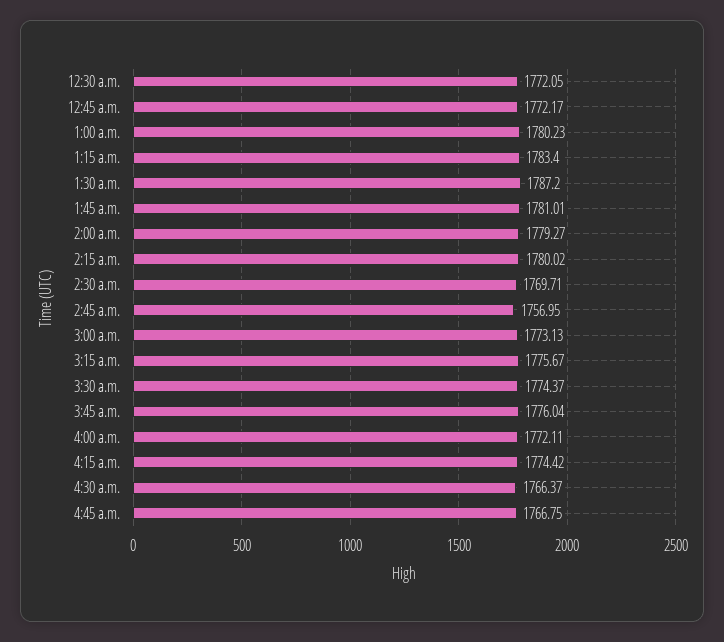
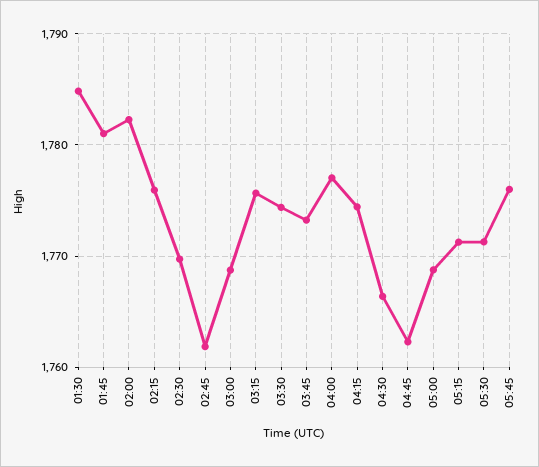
12:30 a.m.: 1772.05 -> none
12:45 a.m.: 1772.17 -> none
1:00 a.m.: 1780.23 -> none
1:15 a.m.: 1783.4 -> none
1:30 a.m.: 1787.2 -> 1785
2:00 a.m.: 1779.27 -> 1782
2:15 a.m.: 1780.02 -> 1776
2:45 a.m.: 1756.95 -> 1762
3:00 a.m.: 1773.13 -> 1769
3:45 a.m.: 1776.04 -> 1773
4:00 a.m.: 1772.11 -> 1777
4:45 a.m.: 1766.75 -> 1762
05:00: none -> 1769
05:15: none -> 1771
05:30: none -> 1771
05:45: none -> 1776

